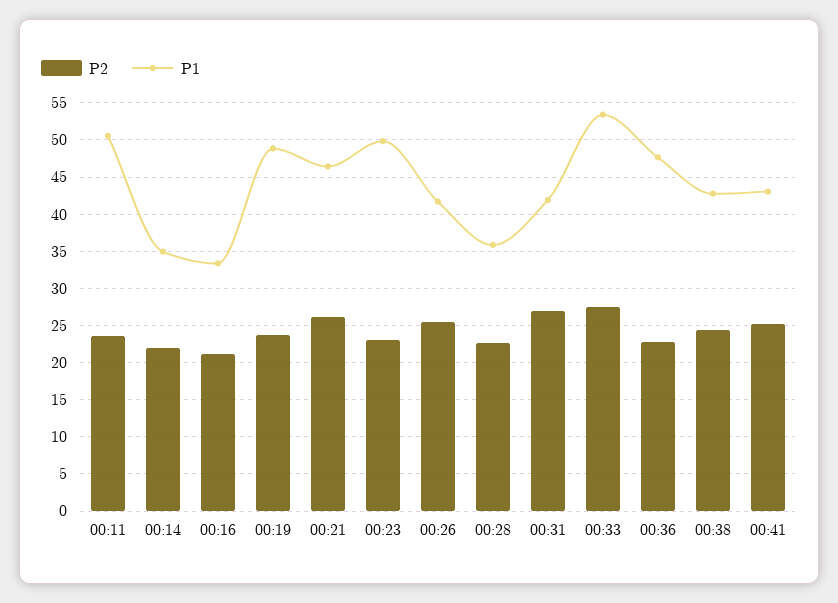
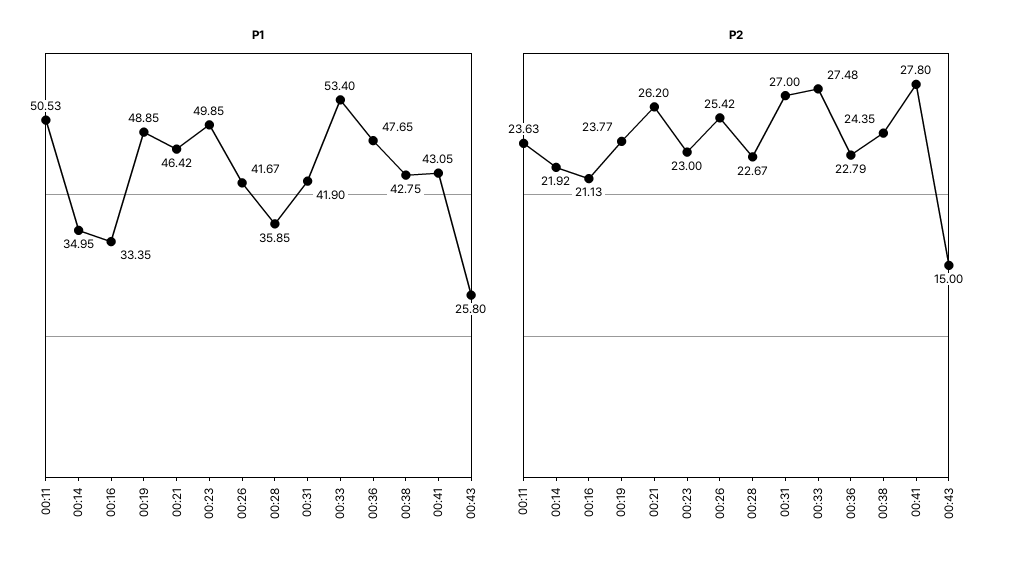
P2, 00:41: 25 -> 27.8
P1, 00:43: none -> 25.8
P2, 00:43: none -> 15

